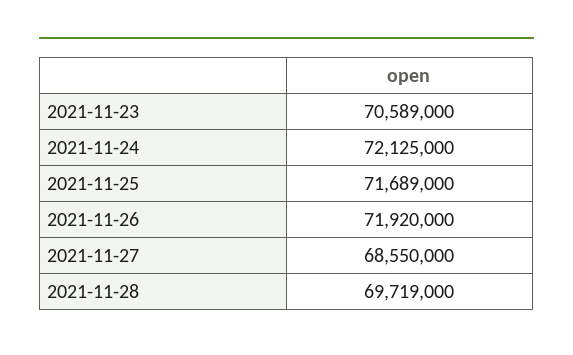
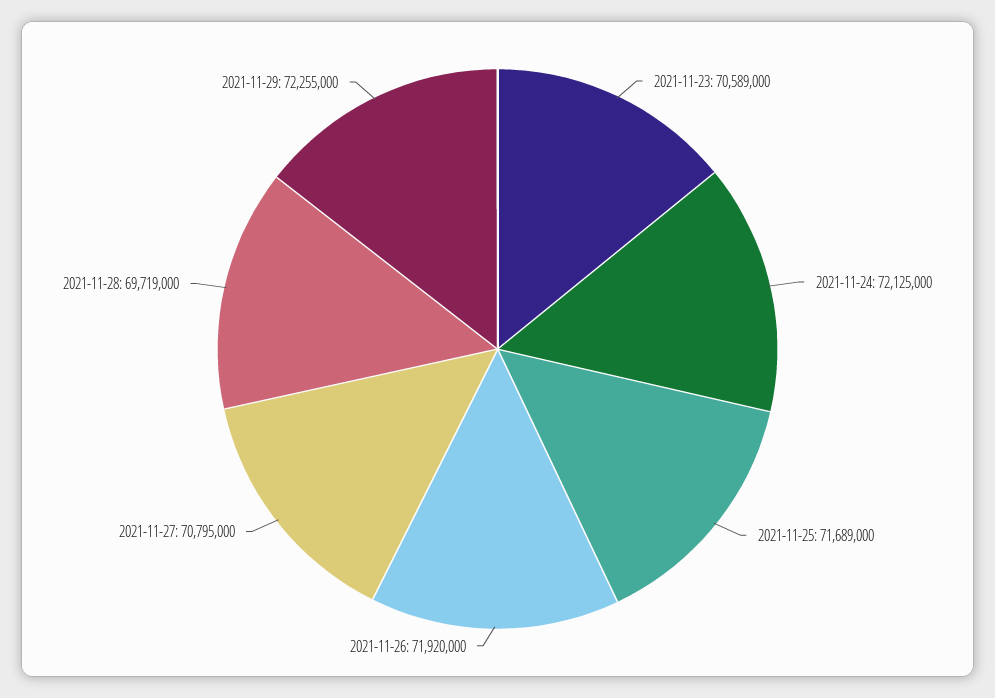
2021-11-27: 68550000 -> 70795000
2021-11-29: none -> 72255000

